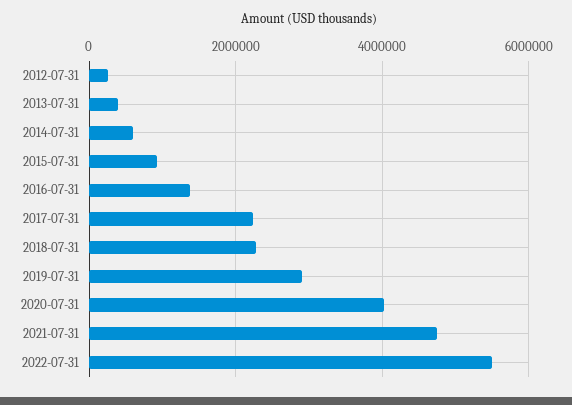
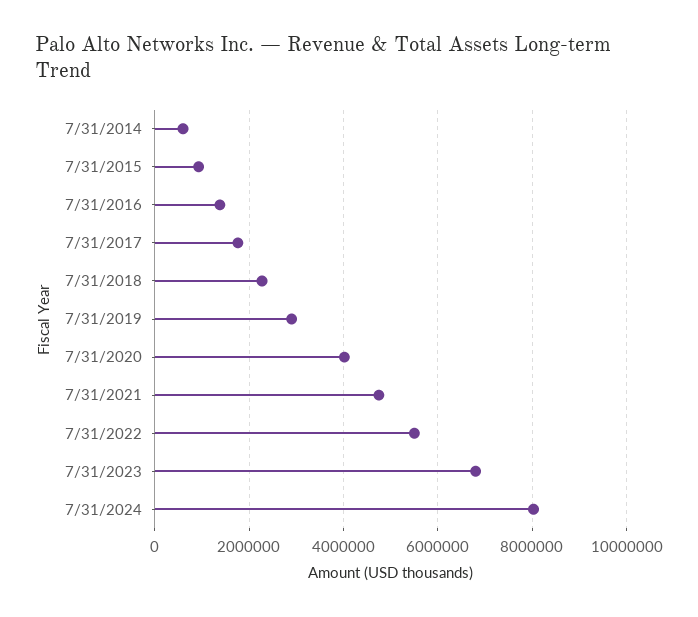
2012-07-31: 200000 -> none
2013-07-31: 400000 -> none
2017-07-31: 2200000 -> 1800000
7/31/2023: none -> 6800000
7/31/2024: none -> 8000000

